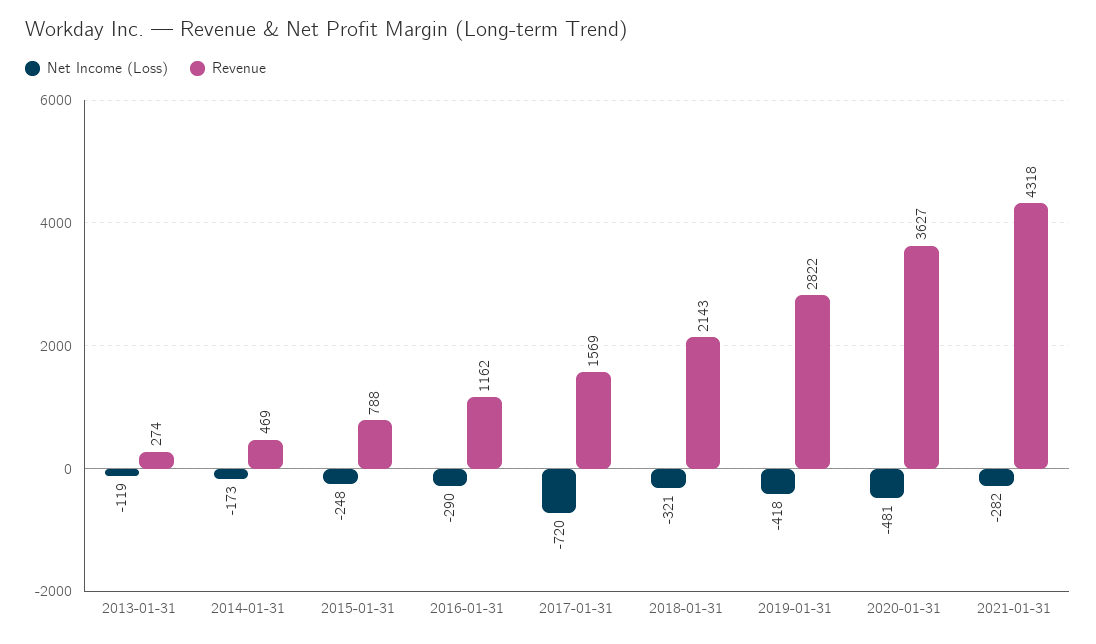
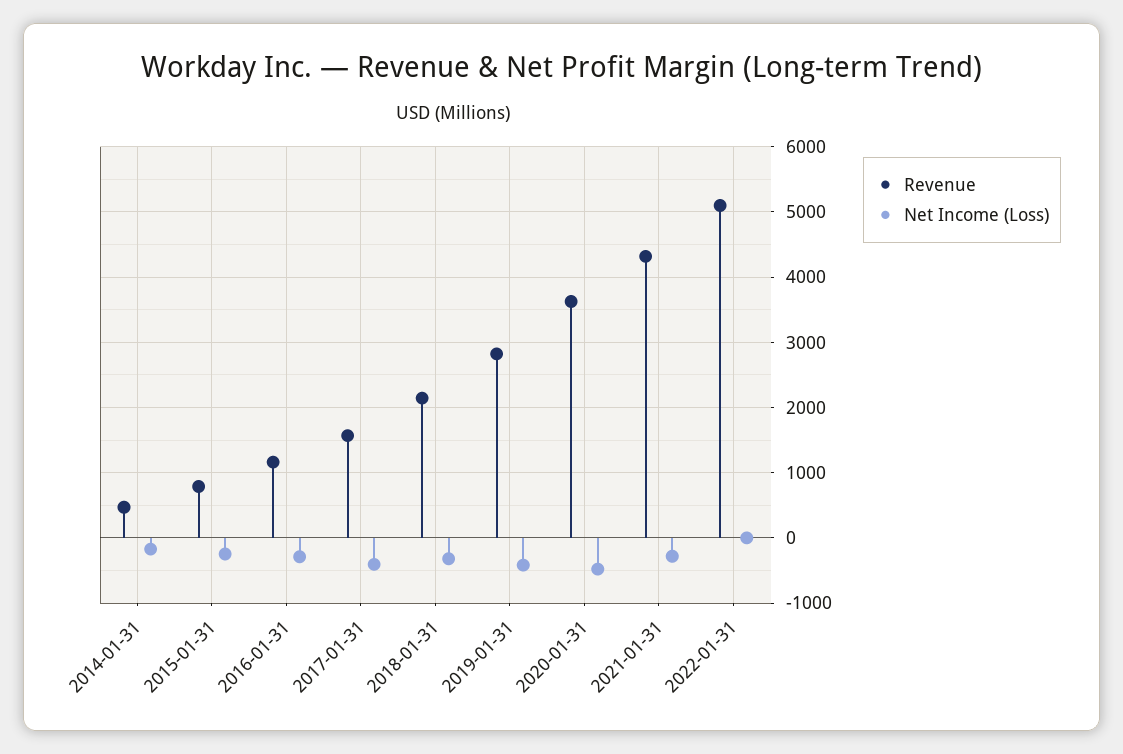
Net Income (Loss), 2013-01-31: -119 -> none
Revenue, 2013-01-31: 274 -> none
Net Income (Loss), 2017-01-31: -720 -> -400
Revenue, 2022-01-31: none -> 5100
Net Income (Loss), 2022-01-31: none -> 0

